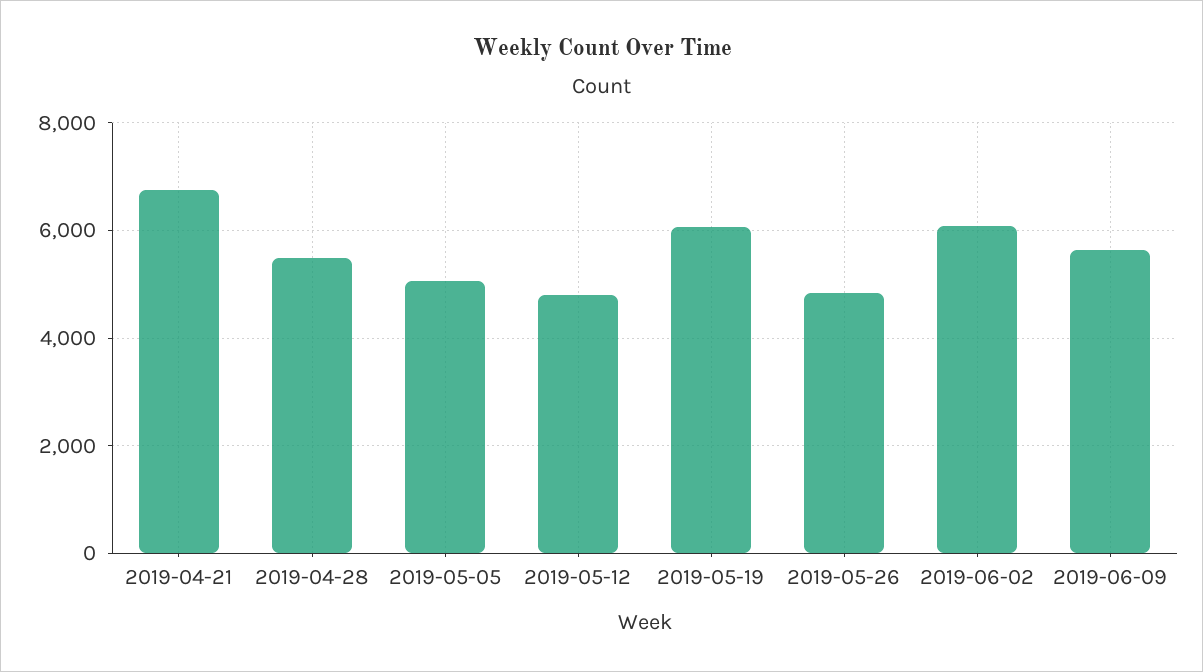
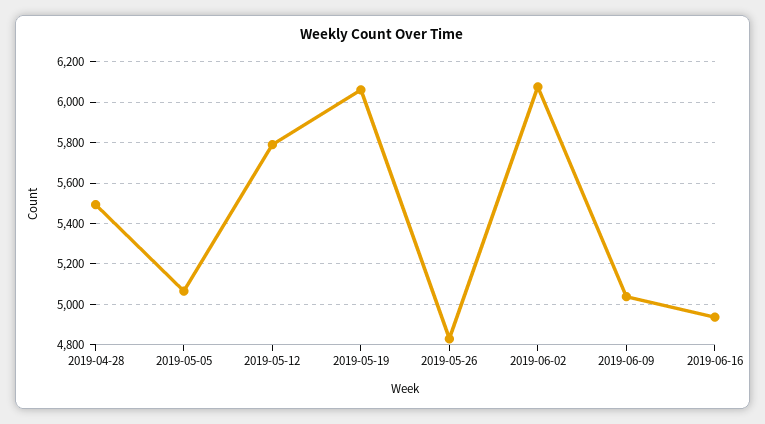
2019-04-21: 6800 -> none
2019-05-12: 4800 -> 5800
2019-06-09: 5600 -> 5050
2019-06-16: none -> 4950

